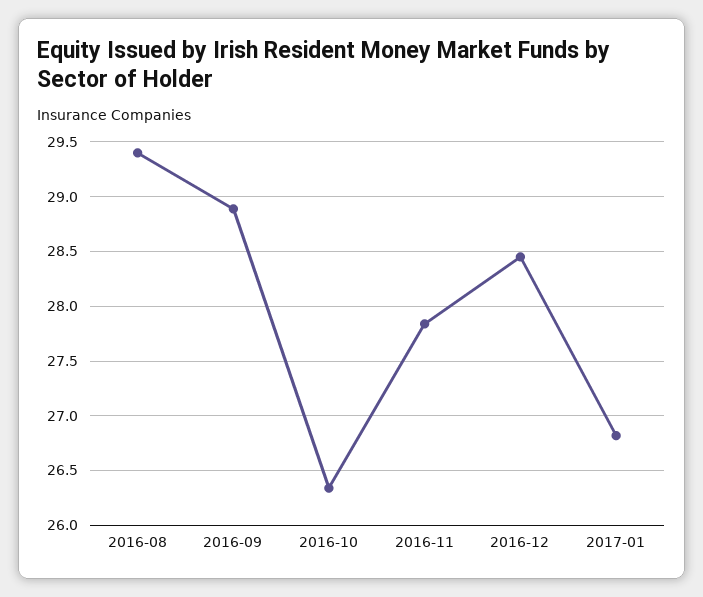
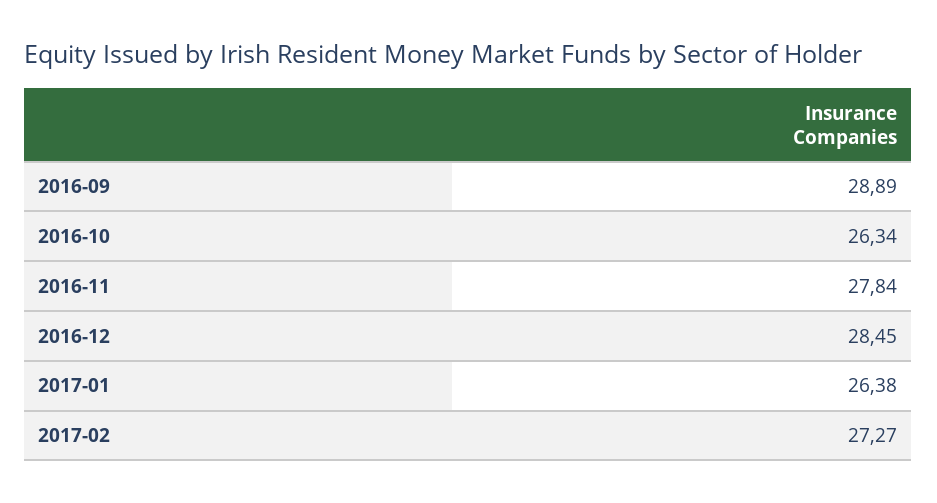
2016-08: 29.4 -> none
2017-01: 26.8 -> 26.38
2017-02: none -> 27.27

